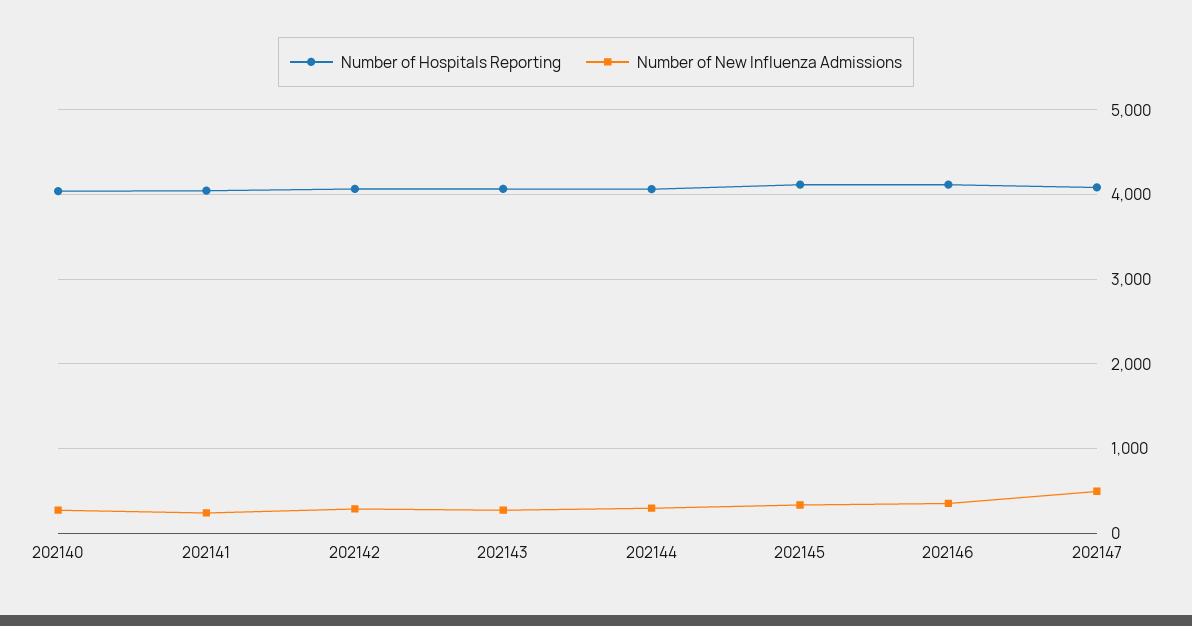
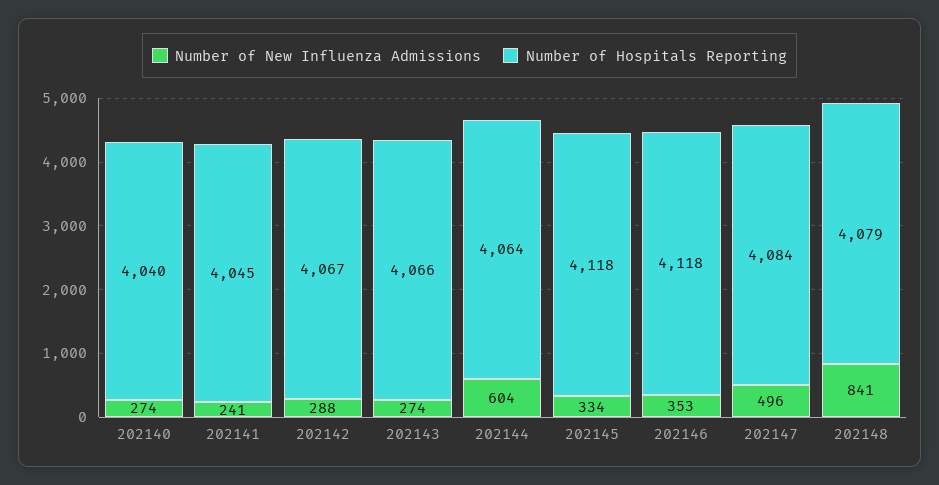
Number of New Influenza Admissions, 202144: 300 -> 604
Number of New Influenza Admissions, 202148: none -> 841
Number of Hospitals Reporting, 202148: none -> 4079

